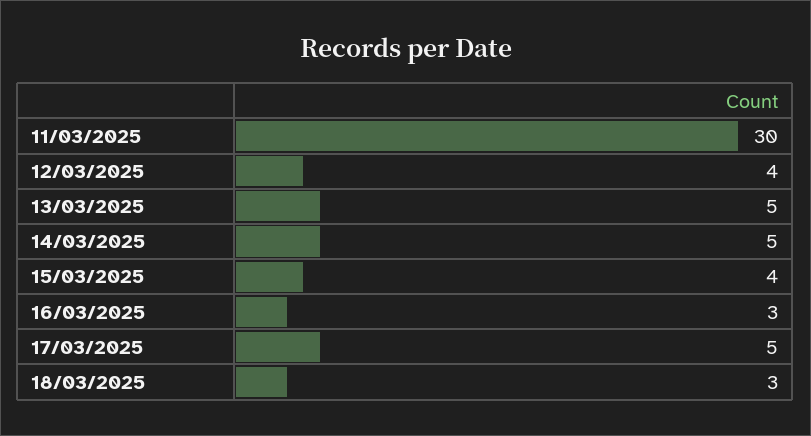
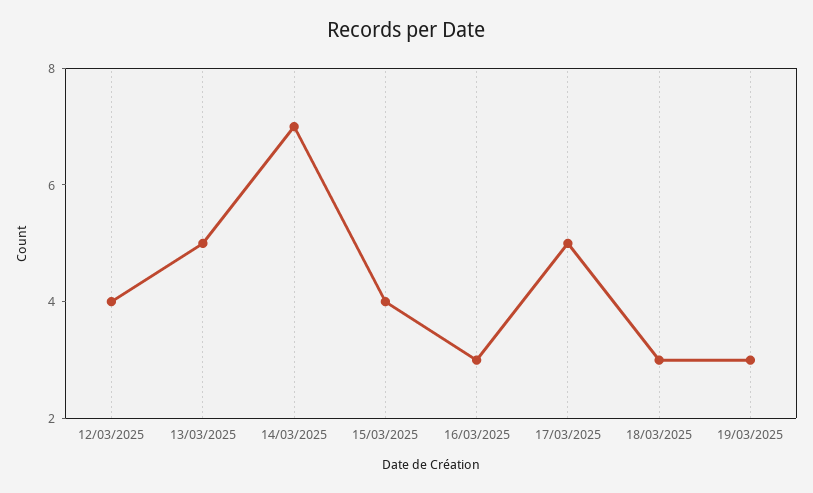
11/03/2025: 30 -> none
14/03/2025: 5 -> 7
19/03/2025: none -> 3

